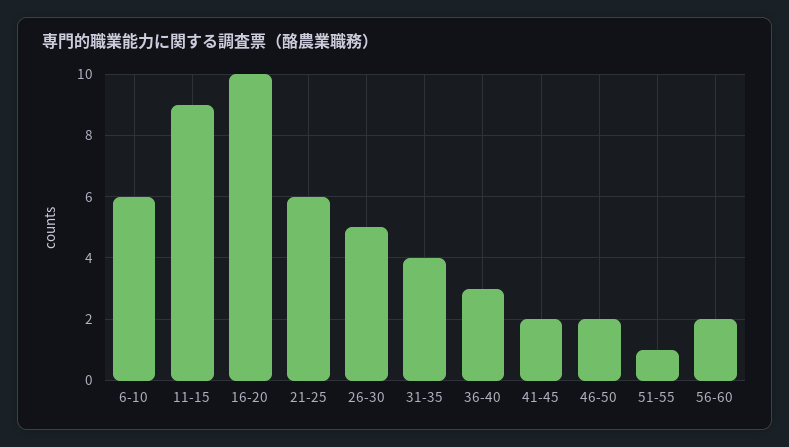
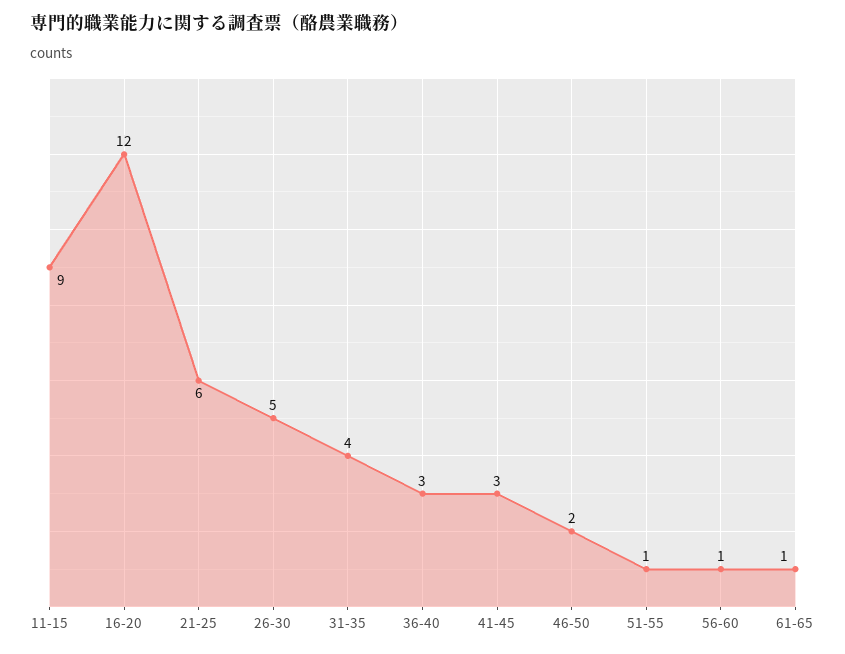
6-10: 6 -> none
16-20: 10 -> 12
41-45: 2 -> 3
56-60: 2 -> 1
61-65: none -> 1

